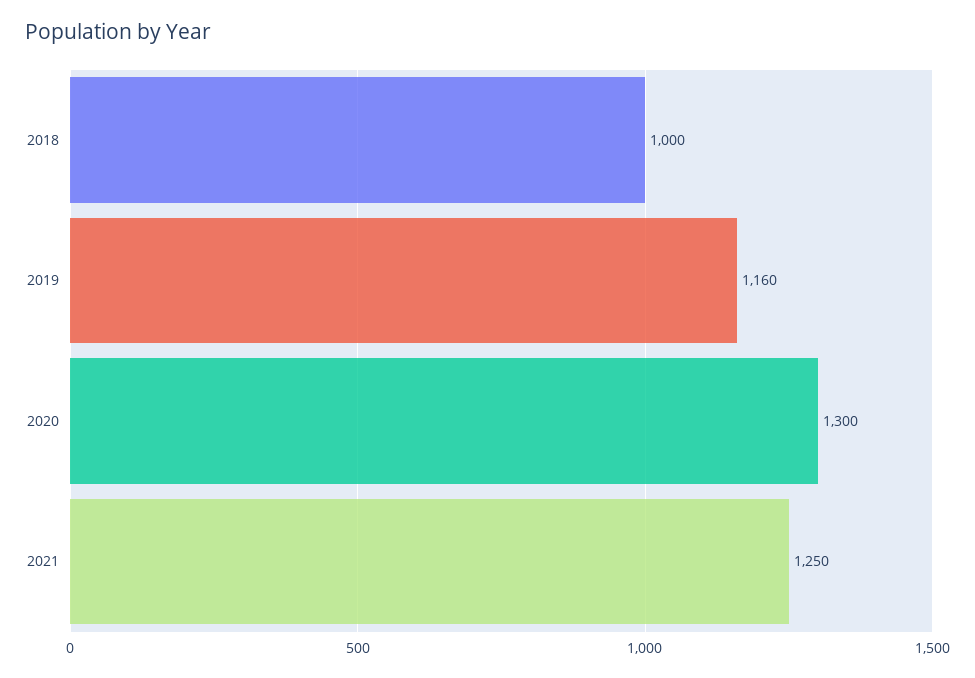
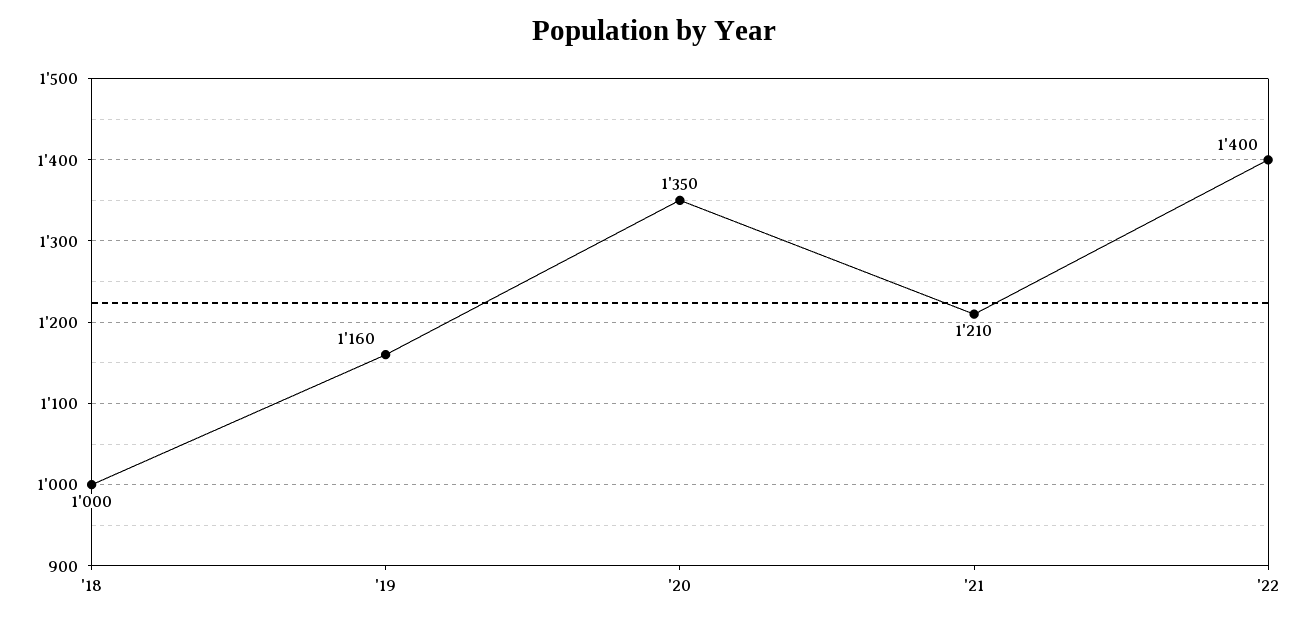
2020: 1300 -> 1350
2021: 1250 -> 1210
'22: none -> 1400

